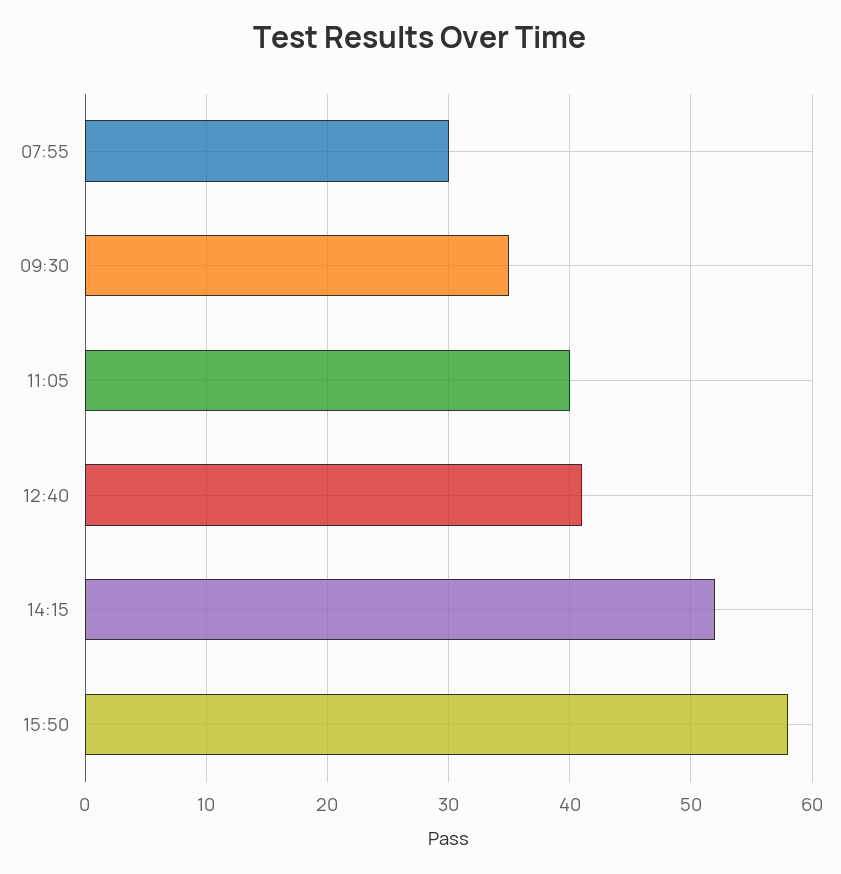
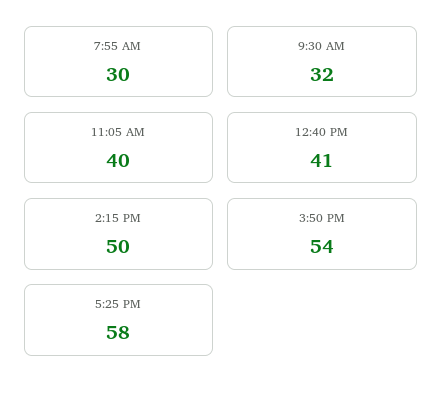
09:30: 35 -> 32
14:15: 52 -> 50
15:50: 58 -> 54
5:25 PM: none -> 58

